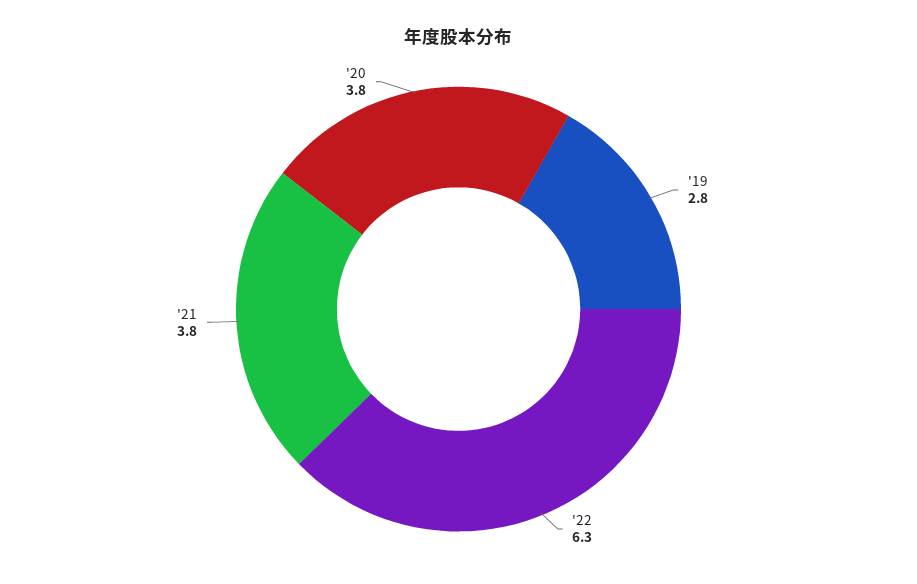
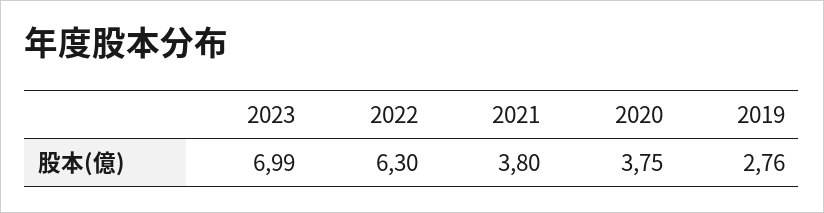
2023: none -> 6.99

